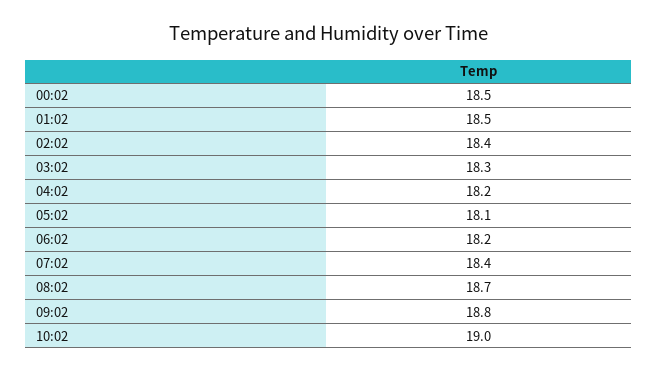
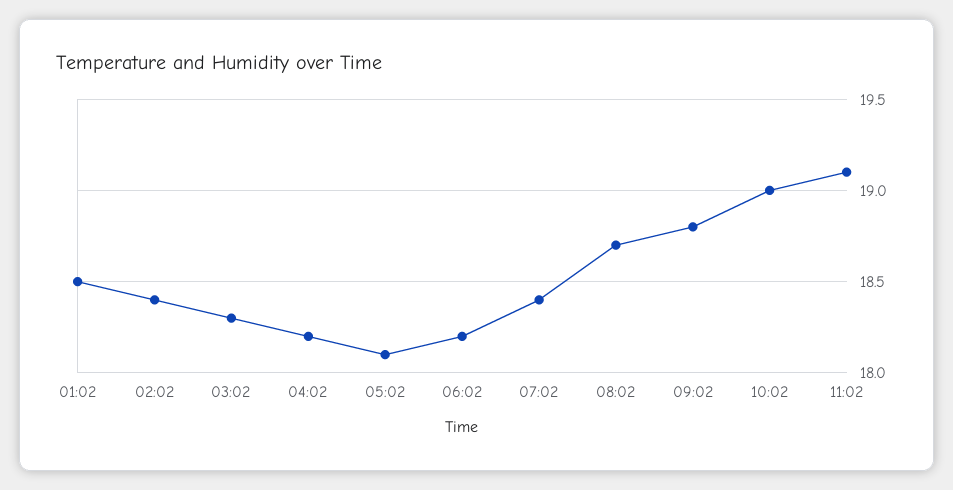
00:02: 18.5 -> none
11:02: none -> 19.1

